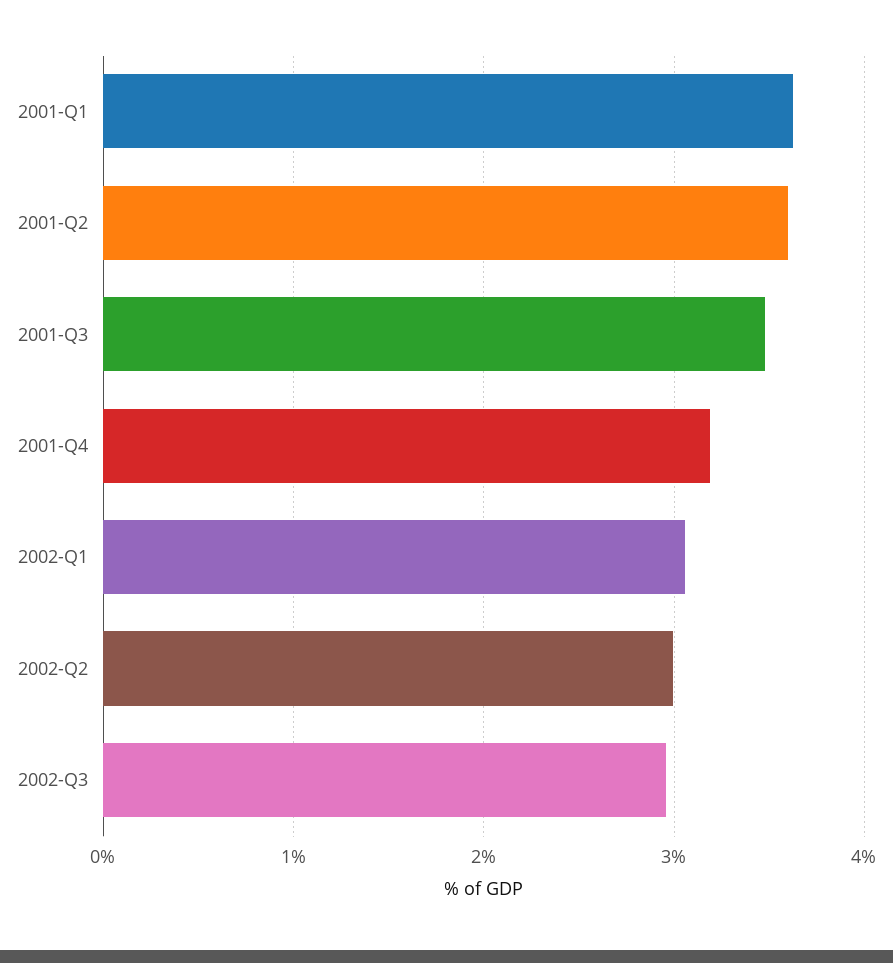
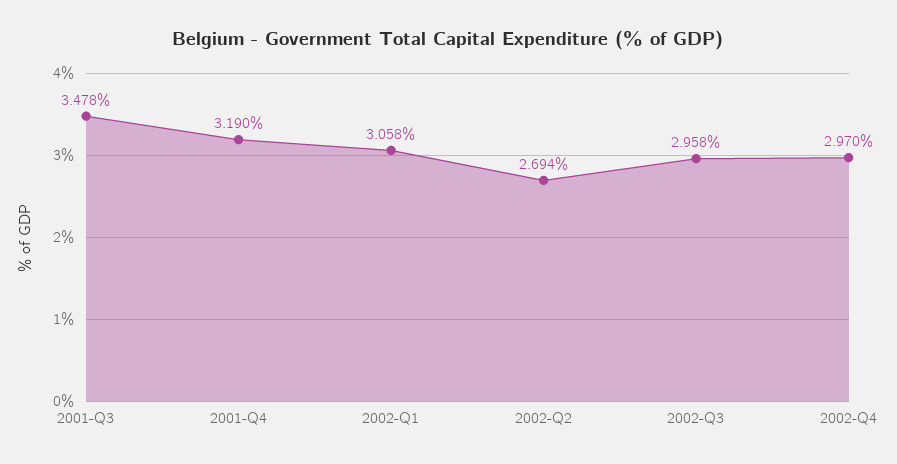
2001-Q1: 3.6 -> none
2001-Q2: 3.6 -> none
2002-Q2: 3 -> 2.694
2002-Q4: none -> 2.97

